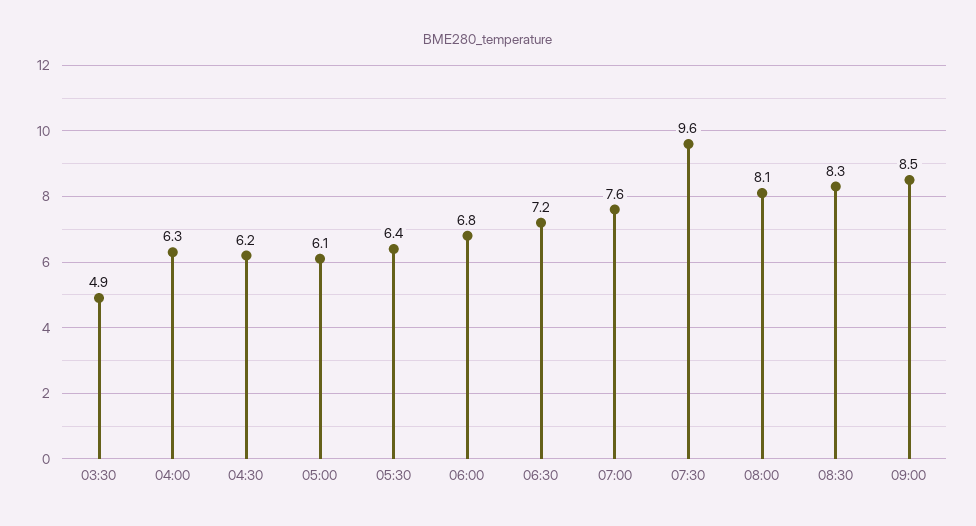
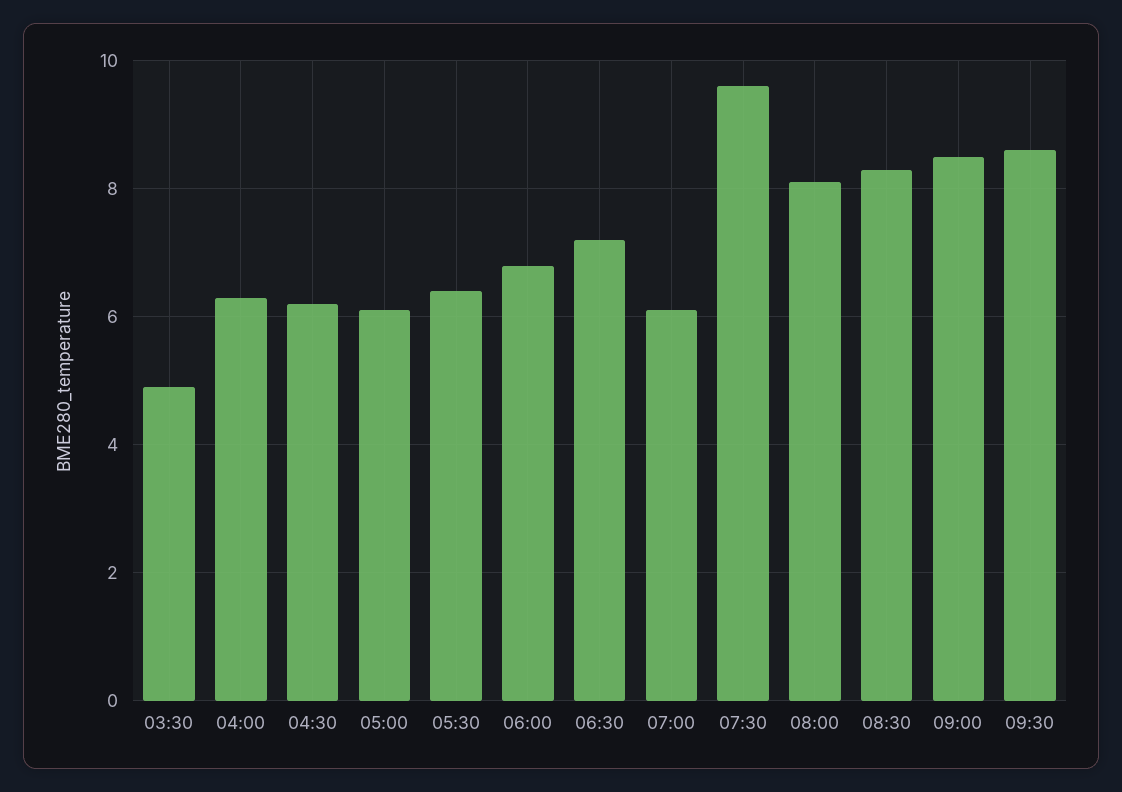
07:00: 7.6 -> 6
09:30: none -> 8.5

